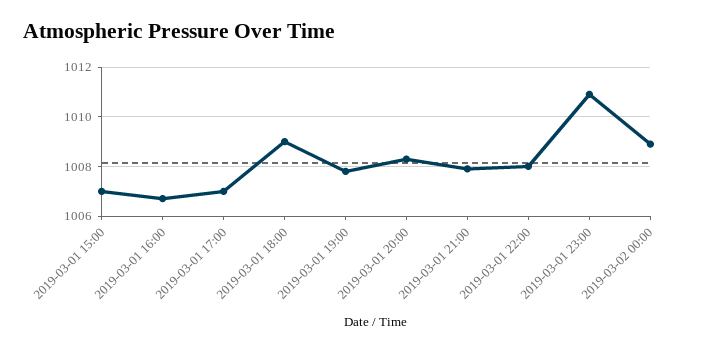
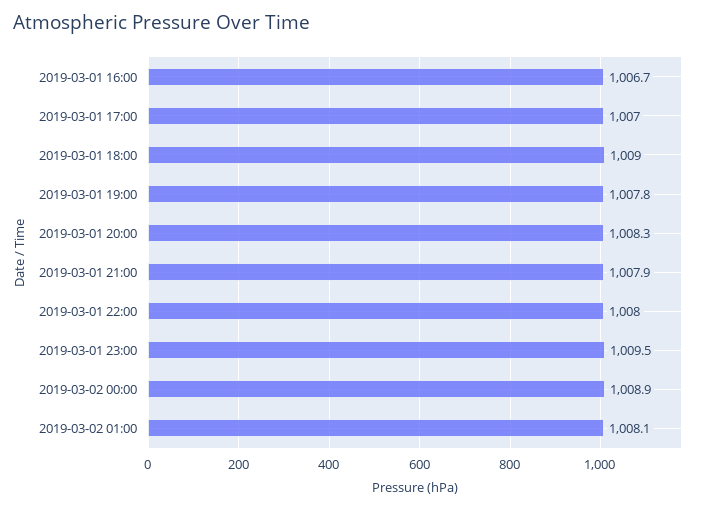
2019-03-01 15:00: 1007 -> none
2019-03-01 23:00: 1011 -> 1009.5
2019-03-02 01:00: none -> 1008.1

